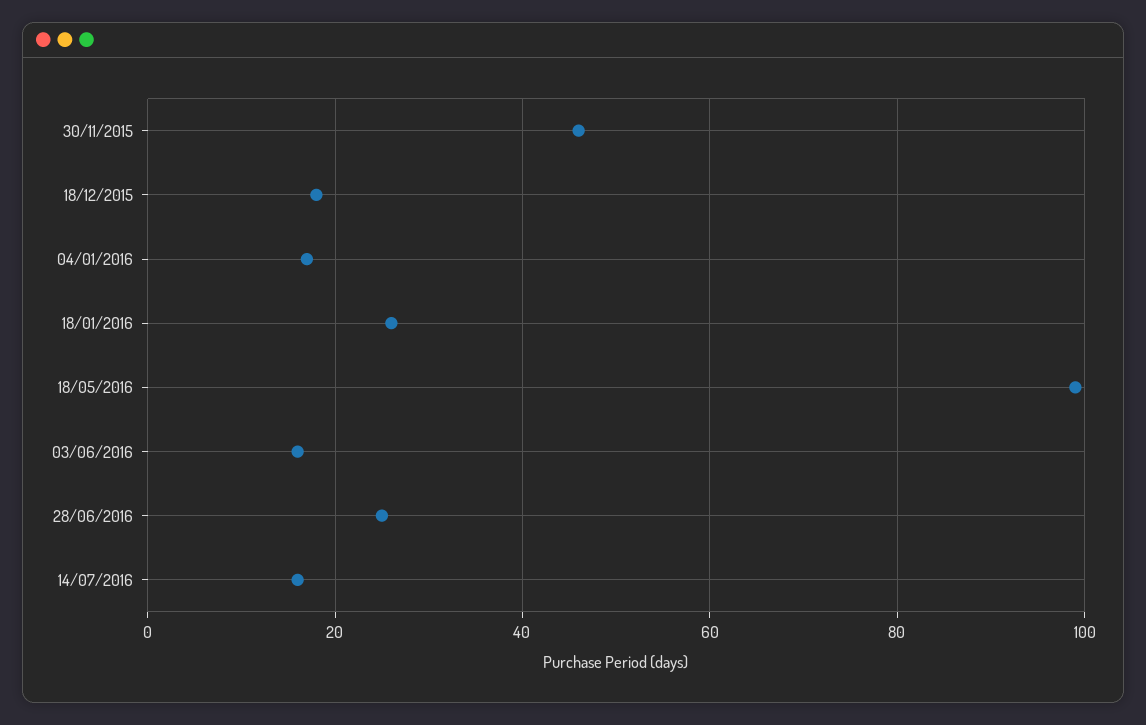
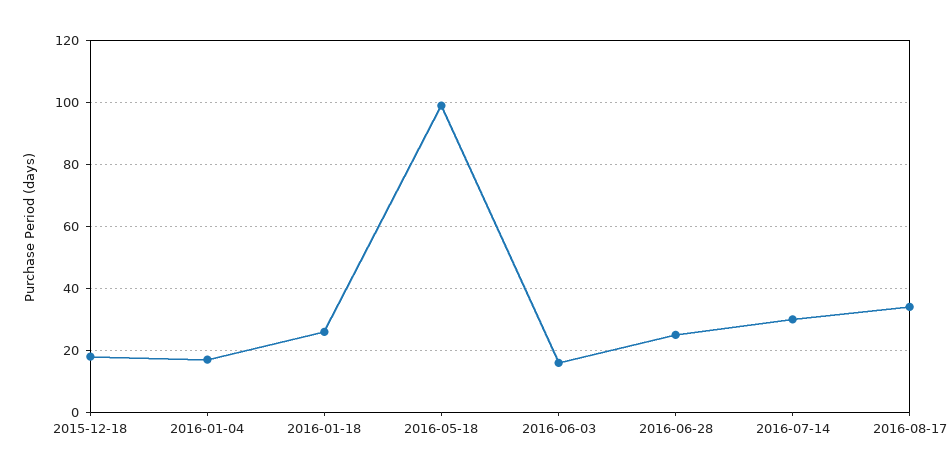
30/11/2015: 45 -> none
14/07/2016: 15 -> 30
2016-08-17: none -> 35

